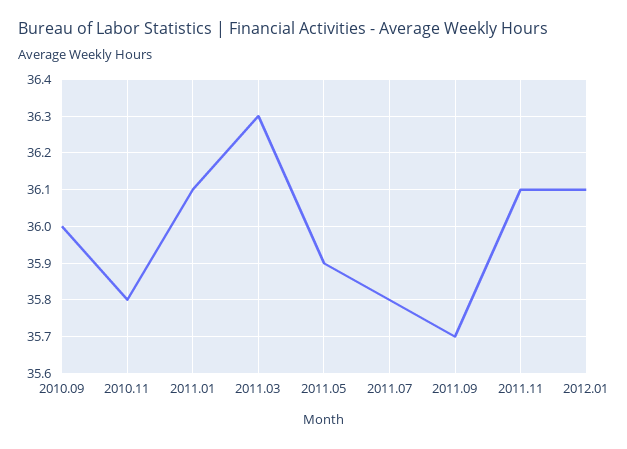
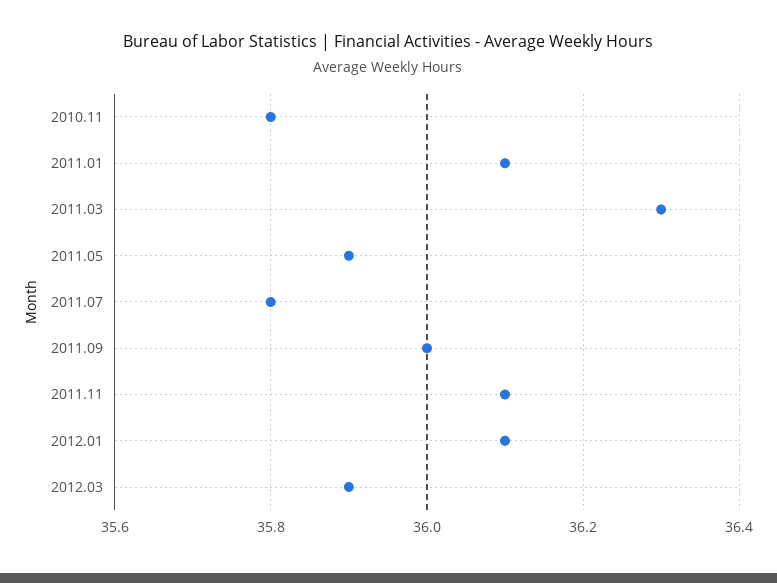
2010.09: 36 -> none
2011.09: 35.7 -> 36
2012.03: none -> 35.9

